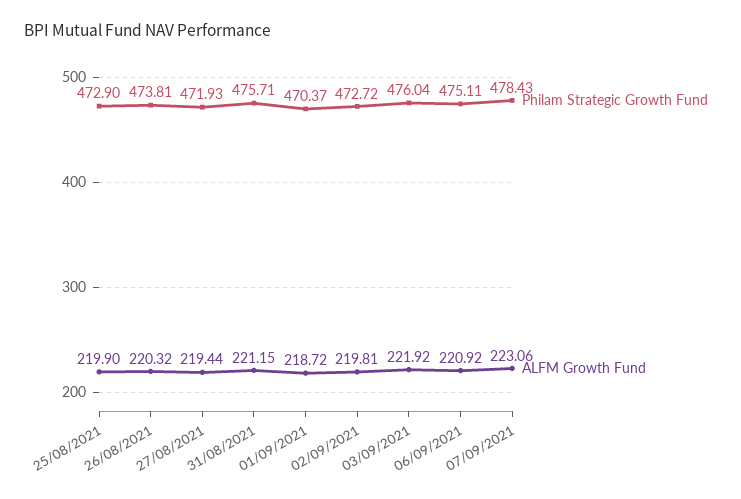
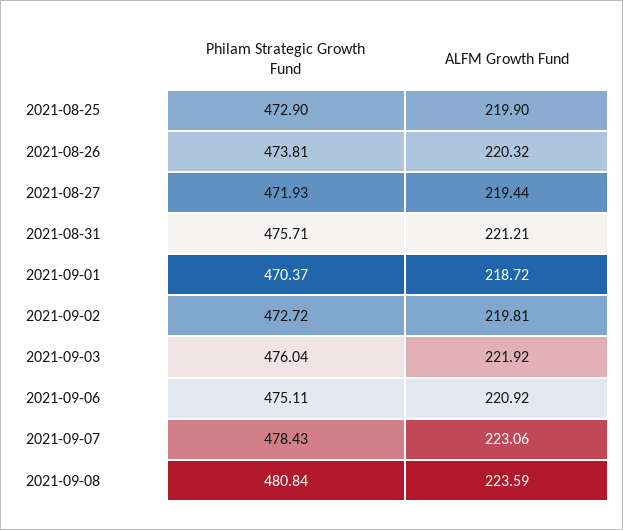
ALFM Growth Fund, 31/08/2021: 221.15 -> 221.21
Philam Strategic Growth Fund, 2021-09-08: none -> 480.84
ALFM Growth Fund, 2021-09-08: none -> 223.59

